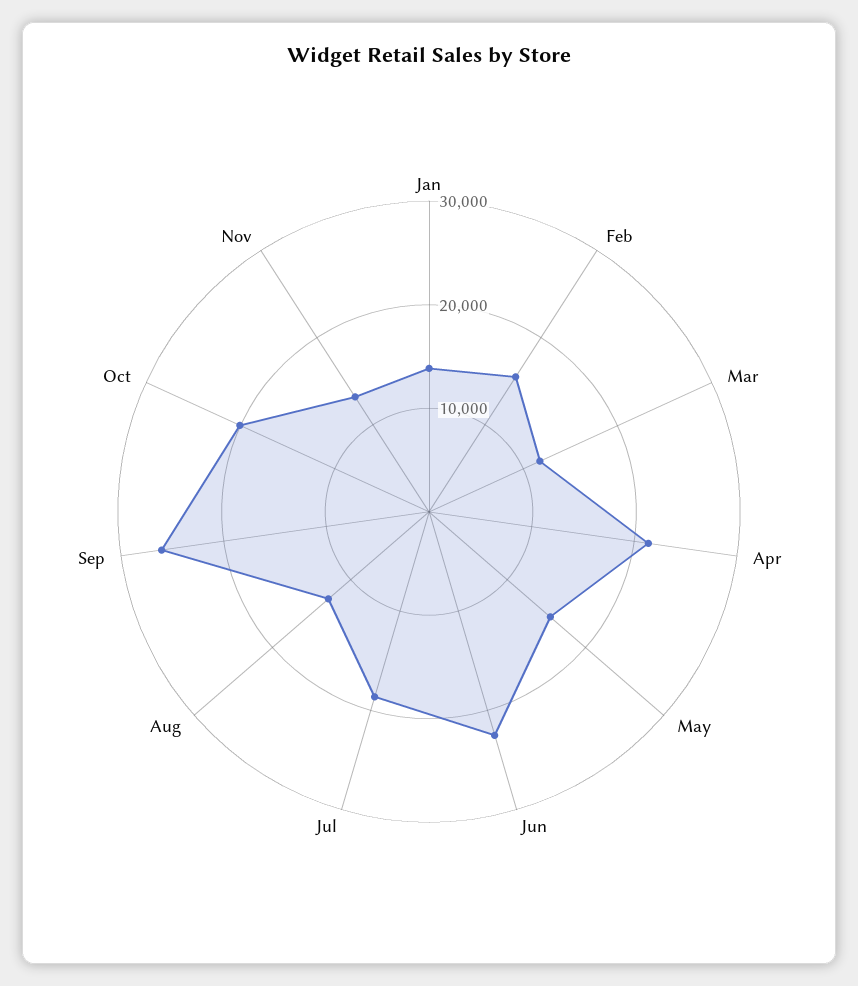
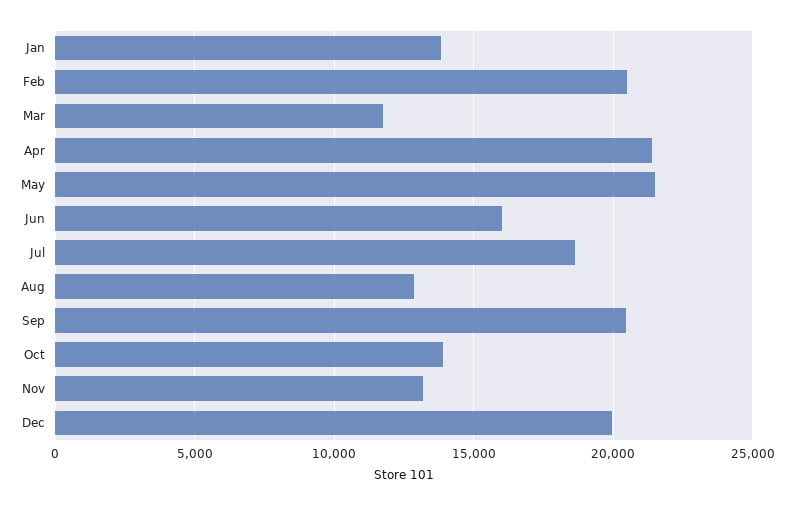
Feb: 16000 -> 20500
May: 16000 -> 21500
Jun: 22000 -> 16000
Sep: 26000 -> 20500
Oct: 20000 -> 14000
Dec: none -> 20000

